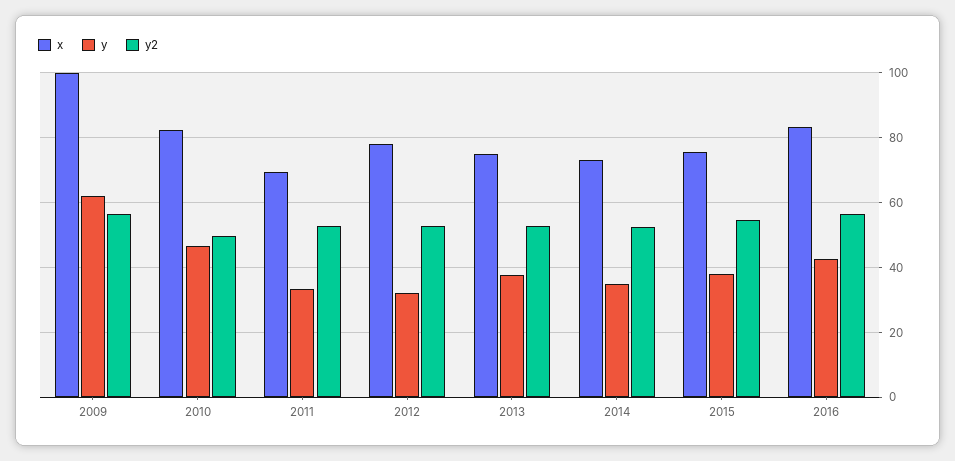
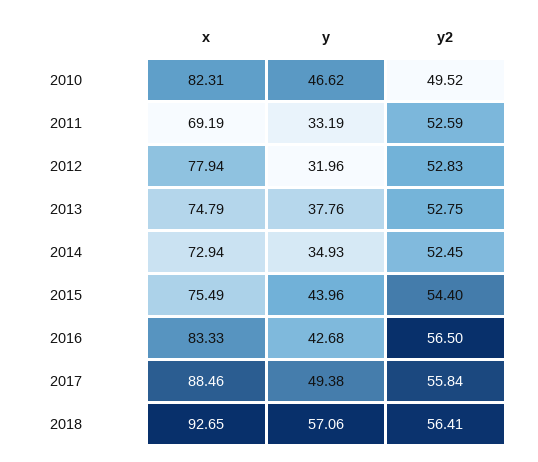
x, 2009: 100 -> none
y, 2009: 62 -> none
y2, 2009: 56 -> none
y, 2015: 38 -> 43.96
x, 2017: none -> 88.46
y, 2017: none -> 49.38
y2, 2017: none -> 55.84
x, 2018: none -> 92.65
y, 2018: none -> 57.06
y2, 2018: none -> 56.41

